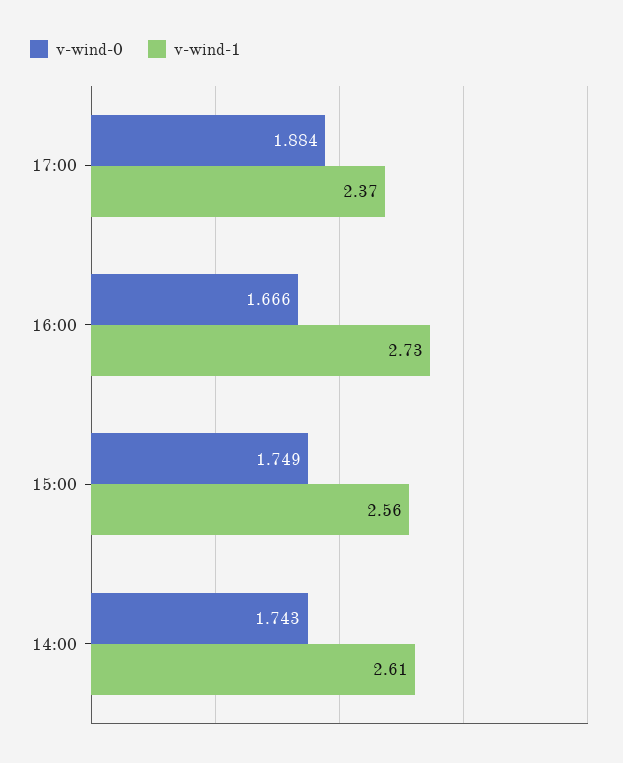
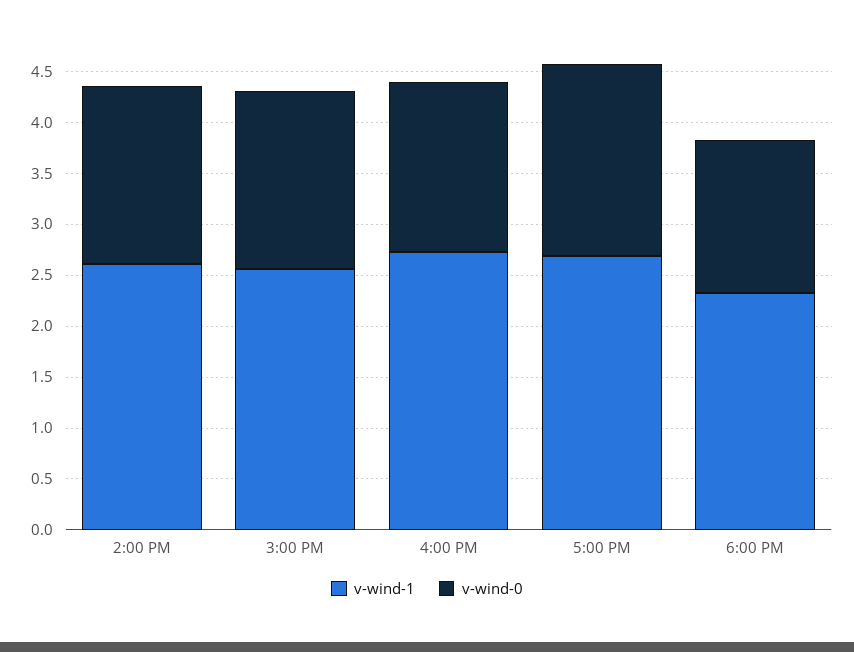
v-wind-1, 17:00: 2.37 -> 2.7
v-wind-1, 6:00 PM: none -> 2.3
v-wind-0, 6:00 PM: none -> 1.5

